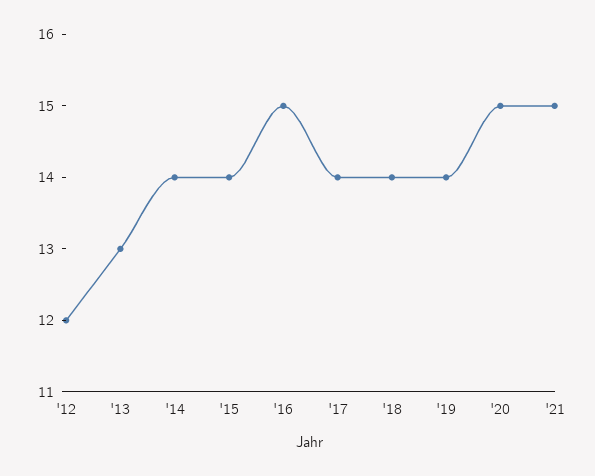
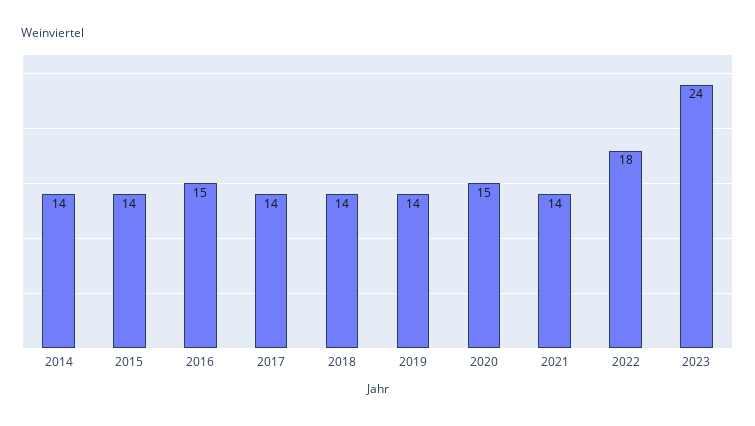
'12: 12 -> none
'13: 13 -> none
'21: 15 -> 14
2022: none -> 18
2023: none -> 24

